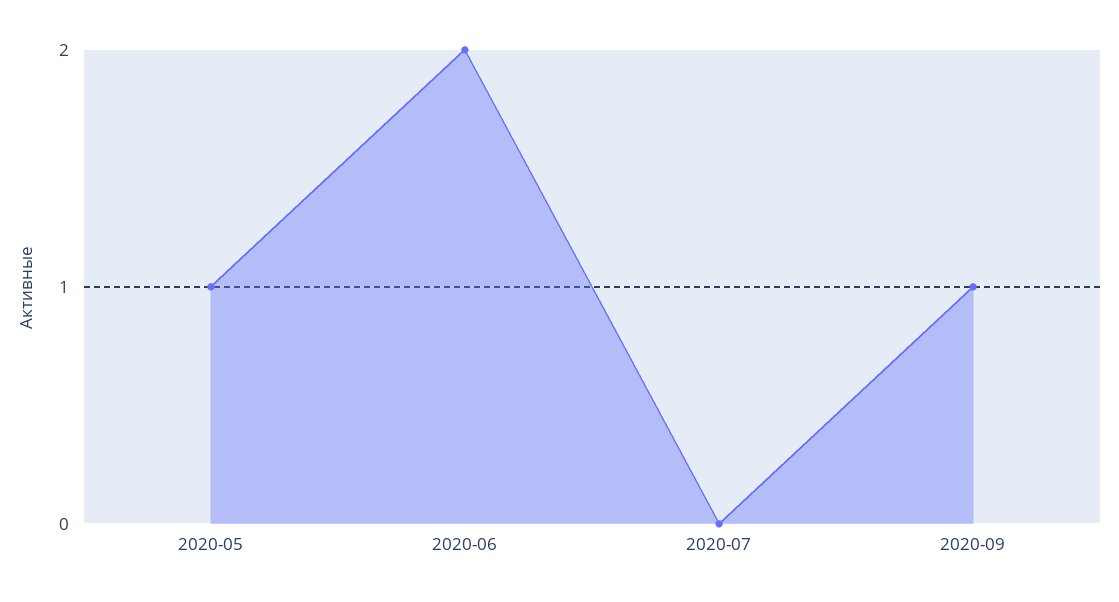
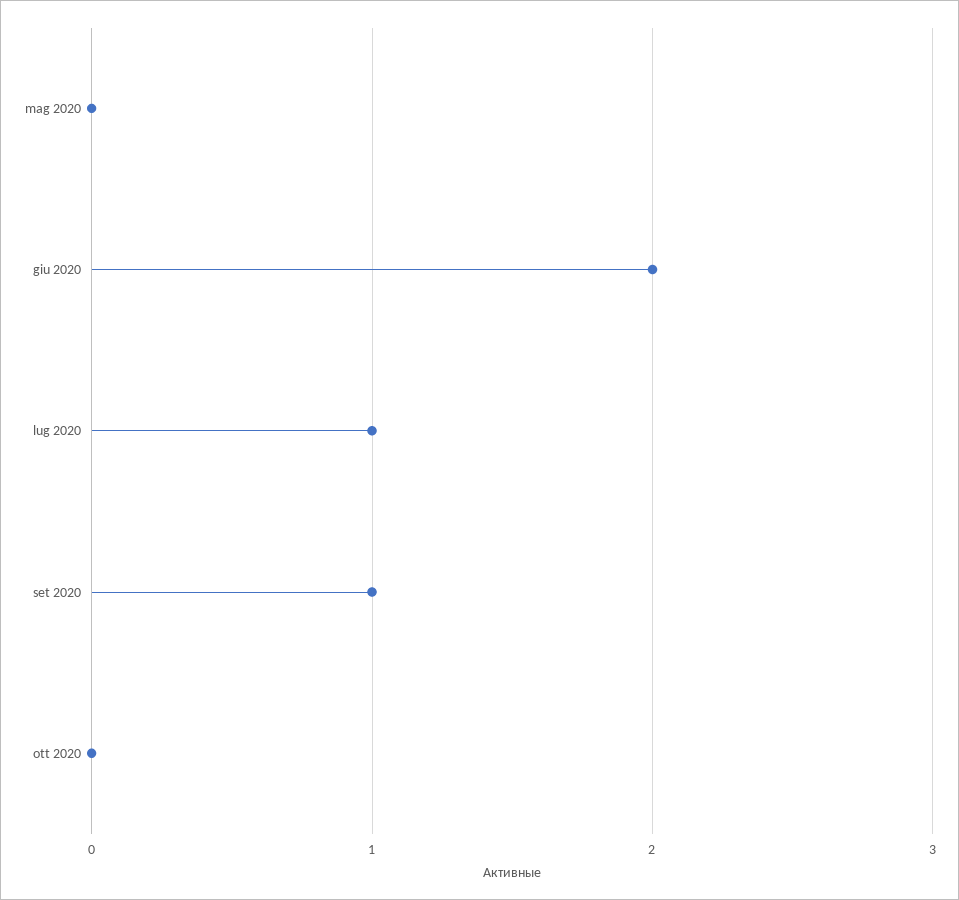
2020-05: 1 -> 0
2020-07: 0 -> 1
ott 2020: none -> 0

